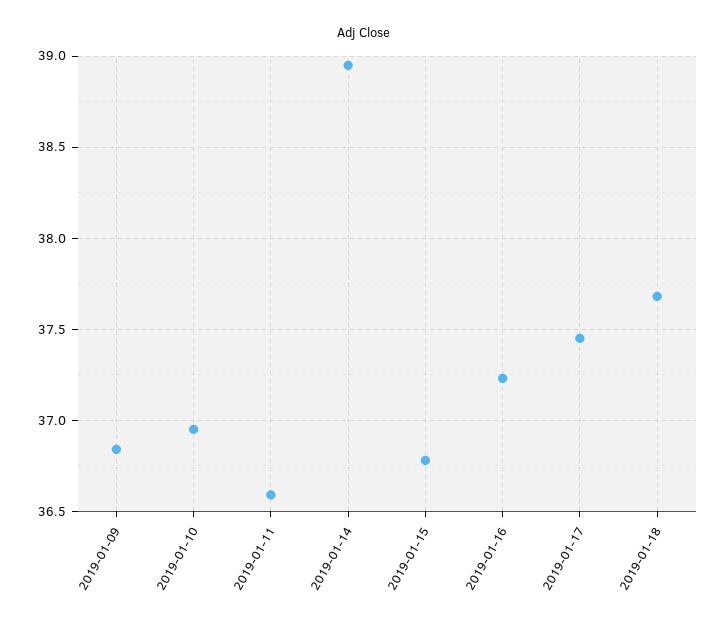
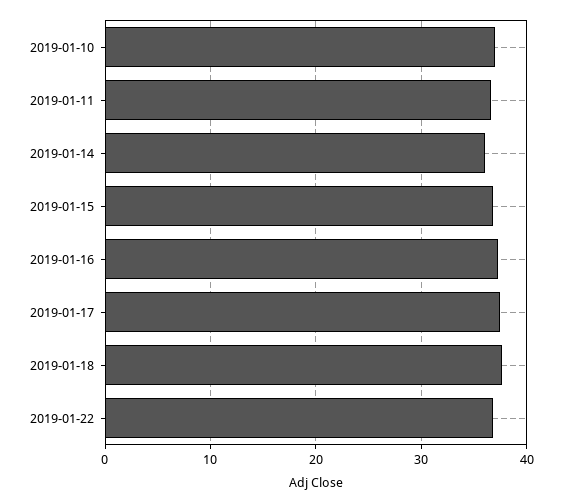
2019-01-09: 36.85 -> none
2019-01-14: 38.95 -> 36
2019-01-22: none -> 37

